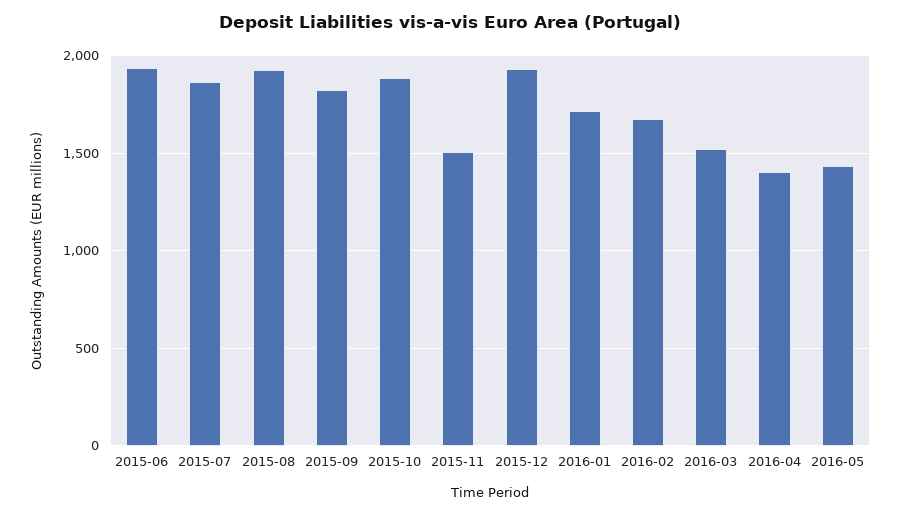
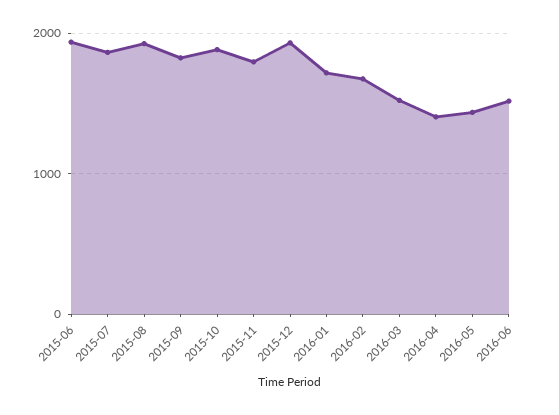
2015-11: 1500 -> 1800
2016-06: none -> 1500

